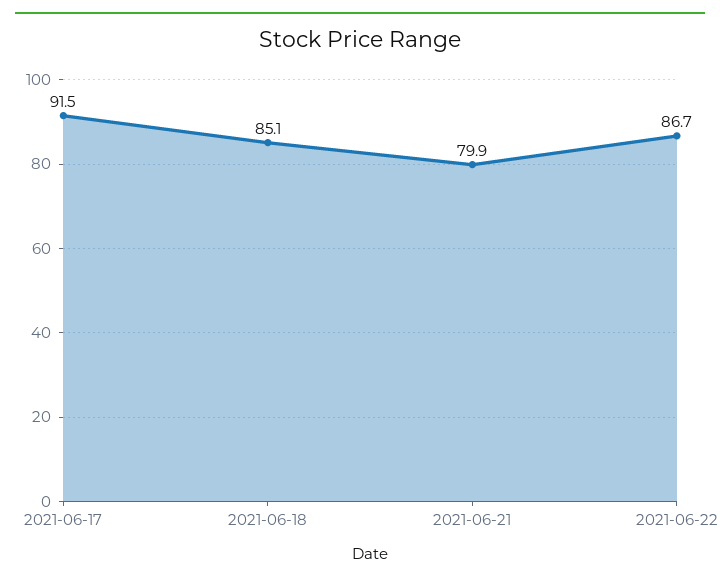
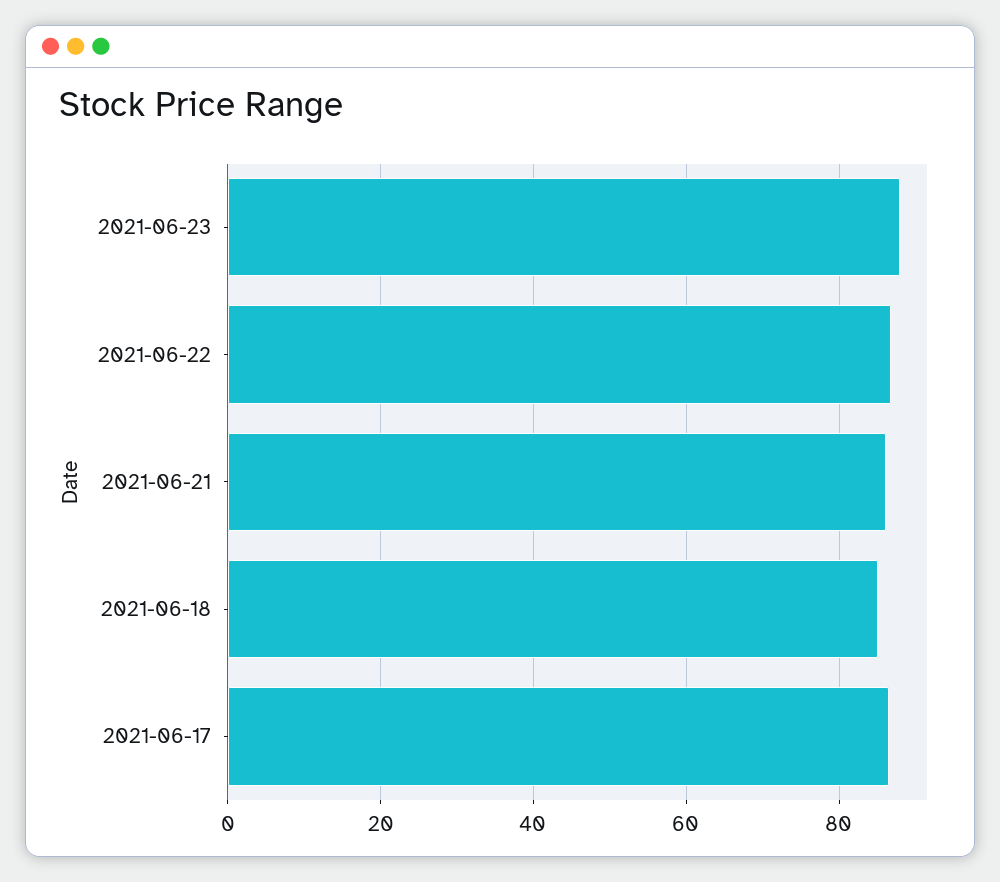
2021-06-17: 91.5 -> 86
2021-06-21: 79.9 -> 86
2021-06-23: none -> 88

